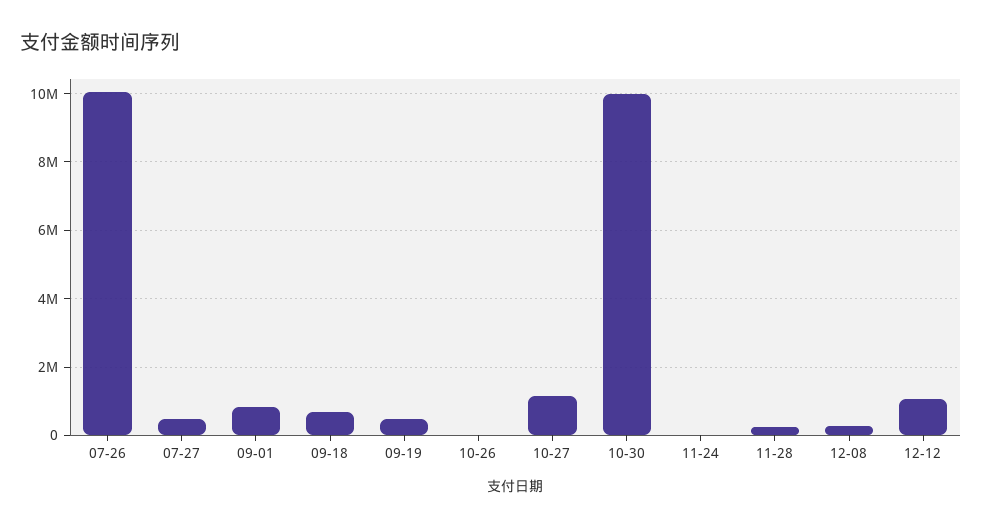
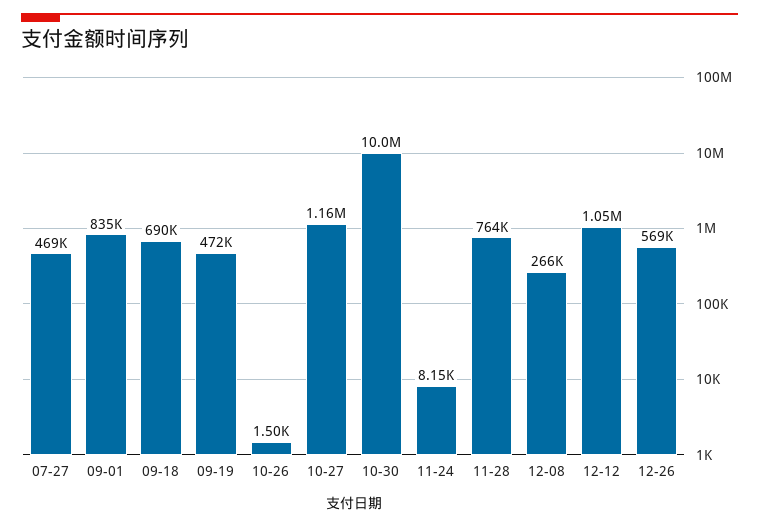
07-26: 10000000 -> none
11-28: 200000 -> 764000
12-26: none -> 569000

